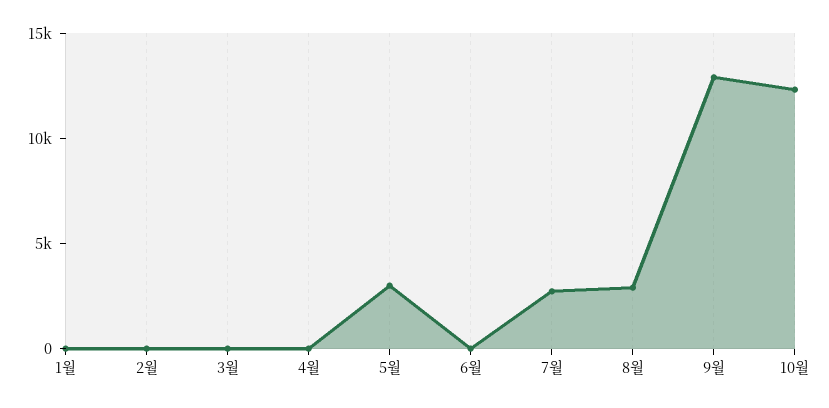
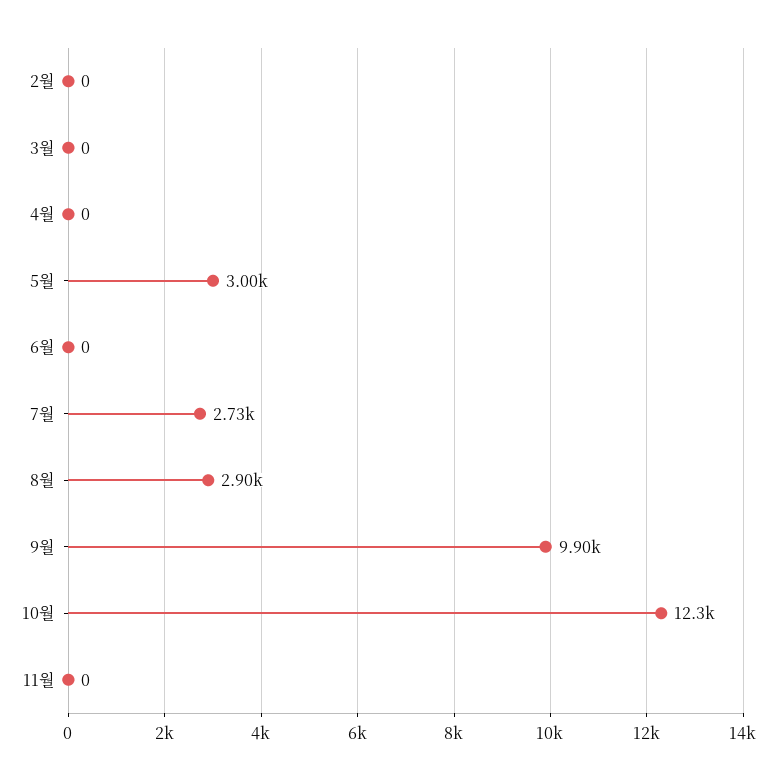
1월: 0 -> none
9월: 13000 -> 9900
11월: none -> 0

